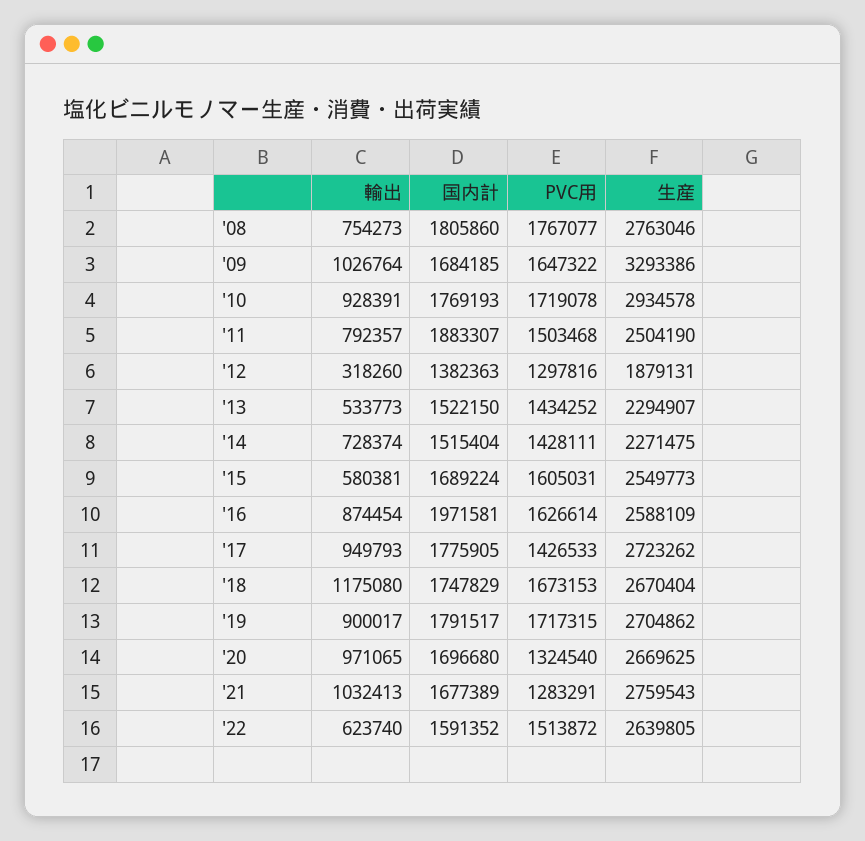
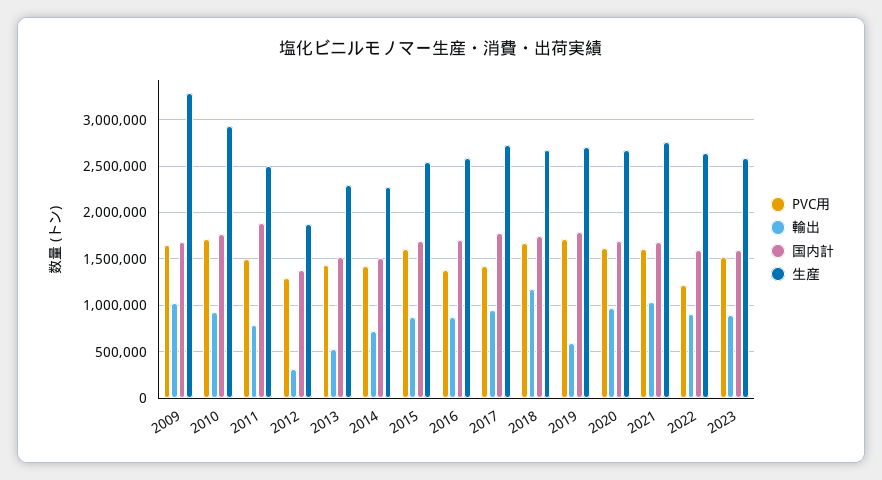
輸出, '08: 754273 -> none
国内計, '08: 1805860 -> none
PVC用, '08: 1767077 -> none
生産, '08: 2763046 -> none
輸出, '15: 580381 -> 900000
国内計, '16: 1971581 -> 1700000
PVC用, '16: 1626614 -> 1400000
輸出, '19: 900017 -> 600000
PVC用, '20: 1324540 -> 1600000
PVC用, '21: 1283291 -> 1600000
輸出, '22: 623740 -> 900000
PVC用, '22: 1513872 -> 1200000
PVC用, 2023: none -> 1500000
輸出, 2023: none -> 900000
国内計, 2023: none -> 1600000
生産, 2023: none -> 2600000

